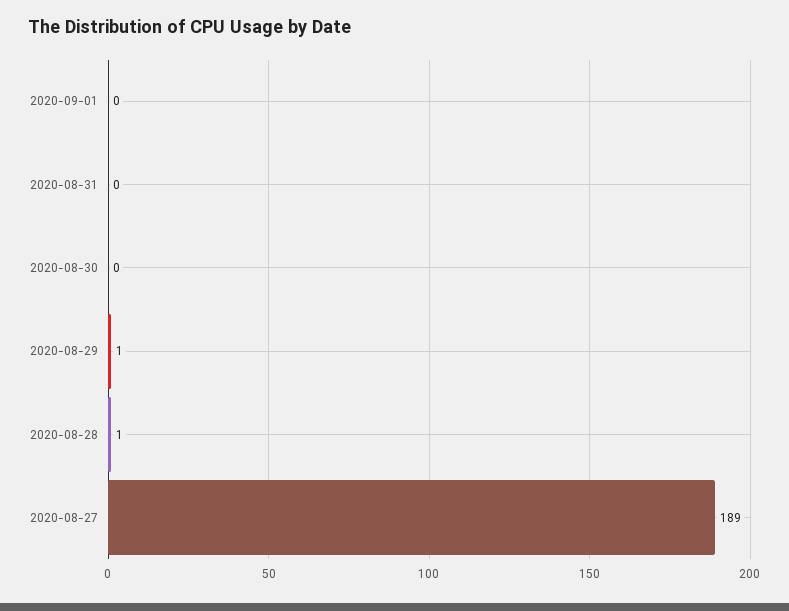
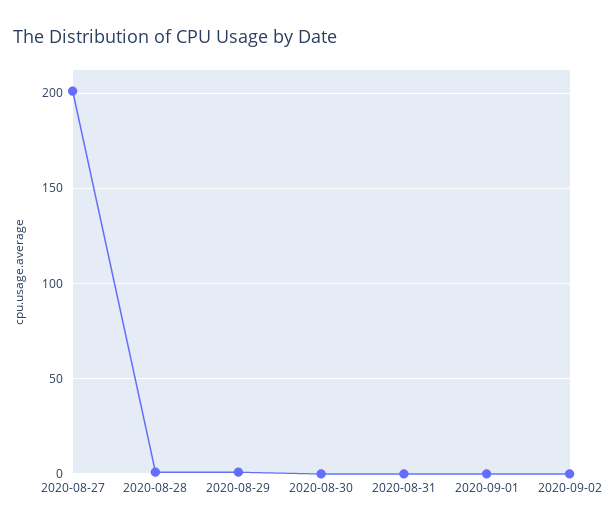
2020-08-27: 189 -> 200
2020-09-02: none -> 0

